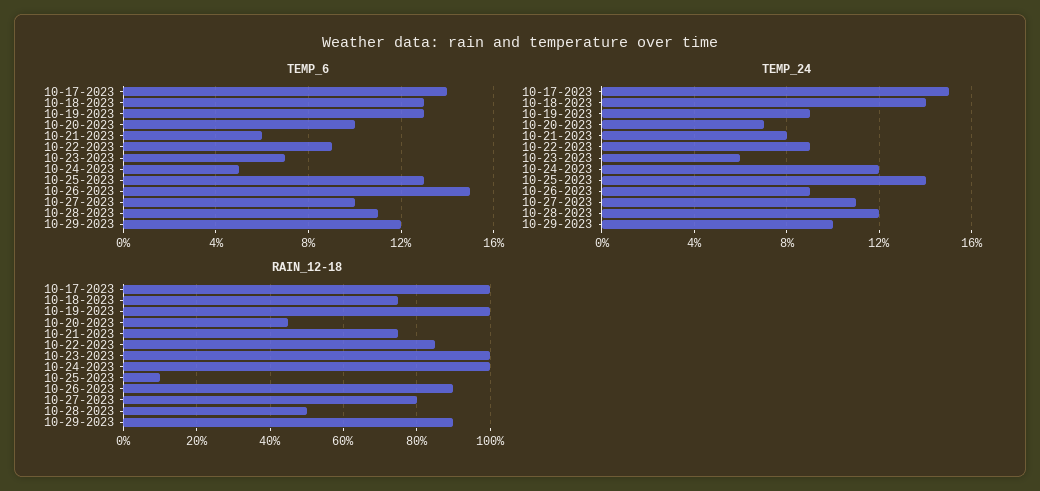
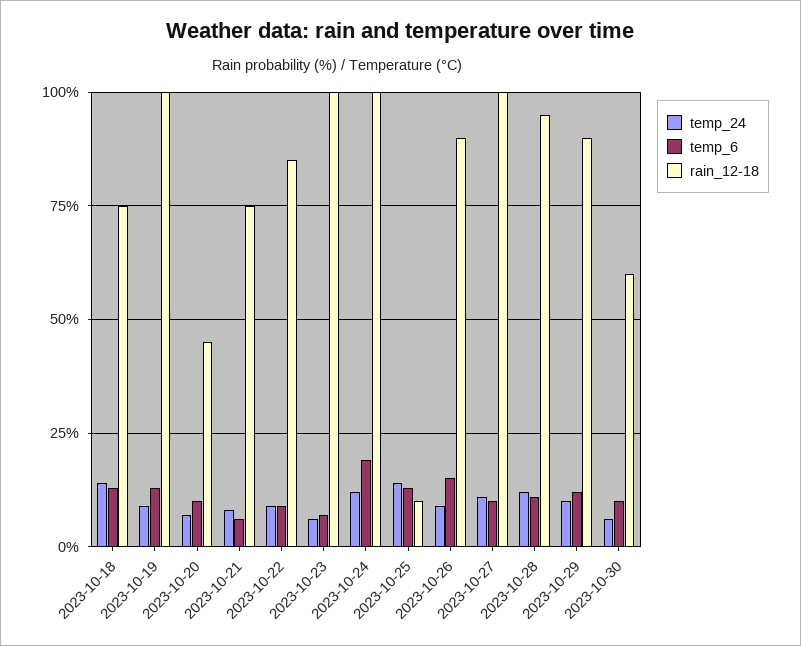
TEMP_6, 10-17-2023: 14 -> none
TEMP_6, 10-24-2023: 5 -> 20
TEMP_24, 10-17-2023: 15 -> none
RAIN_12-18, 10-17-2023: 100 -> none
RAIN_12-18, 10-27-2023: 80 -> 100
RAIN_12-18, 10-28-2023: 50 -> 95
TEMP_24, 2023-10-30: none -> 5
TEMP_6, 2023-10-30: none -> 10
RAIN_12-18, 2023-10-30: none -> 60

